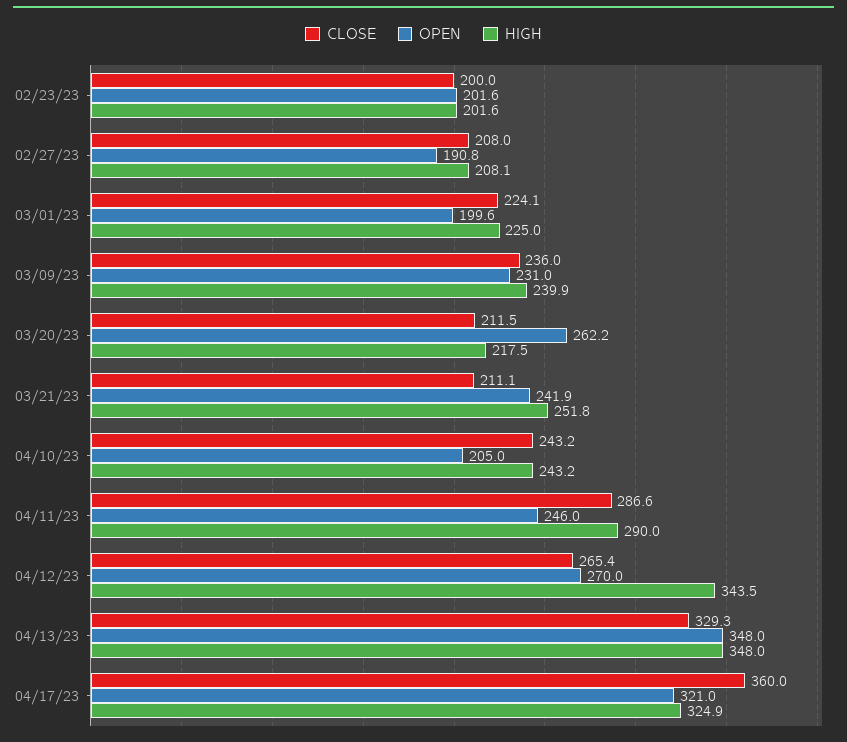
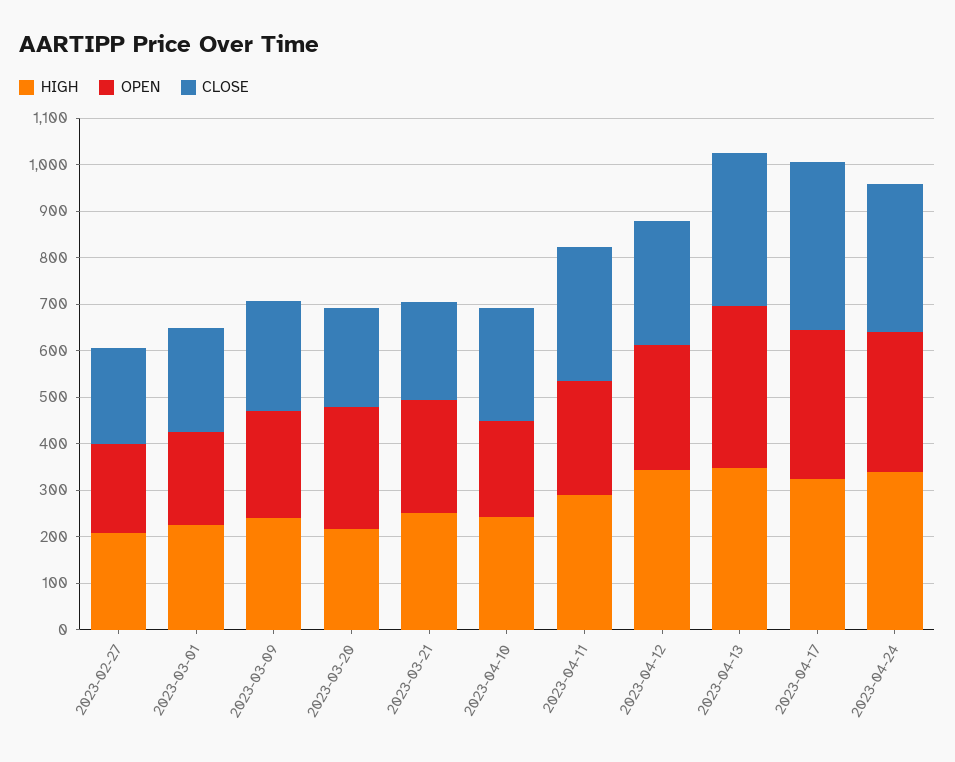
CLOSE, 02/23/23: 200 -> none
OPEN, 02/23/23: 201.6 -> none
HIGH, 02/23/23: 201.6 -> none
HIGH, 2023-04-24: none -> 340
OPEN, 2023-04-24: none -> 300
CLOSE, 2023-04-24: none -> 320

